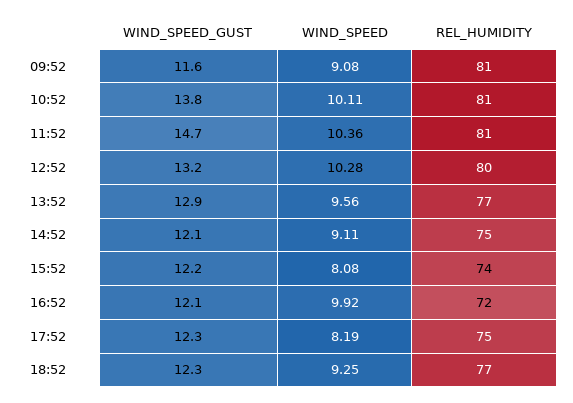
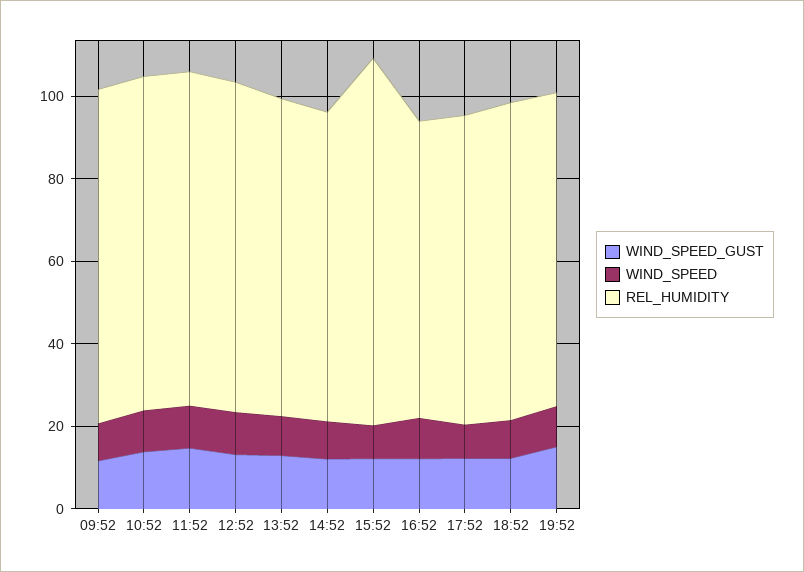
REL_HUMIDITY, 15:52: 74 -> 90
WIND_SPEED_GUST, 19:52: none -> 15
WIND_SPEED, 19:52: none -> 10
REL_HUMIDITY, 19:52: none -> 75

